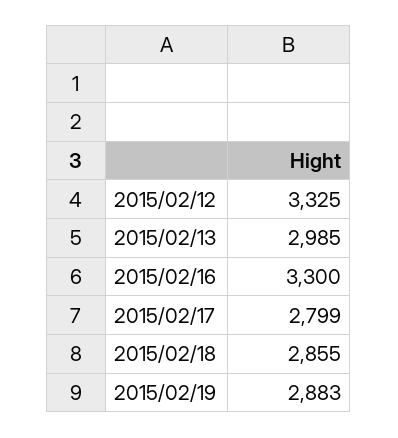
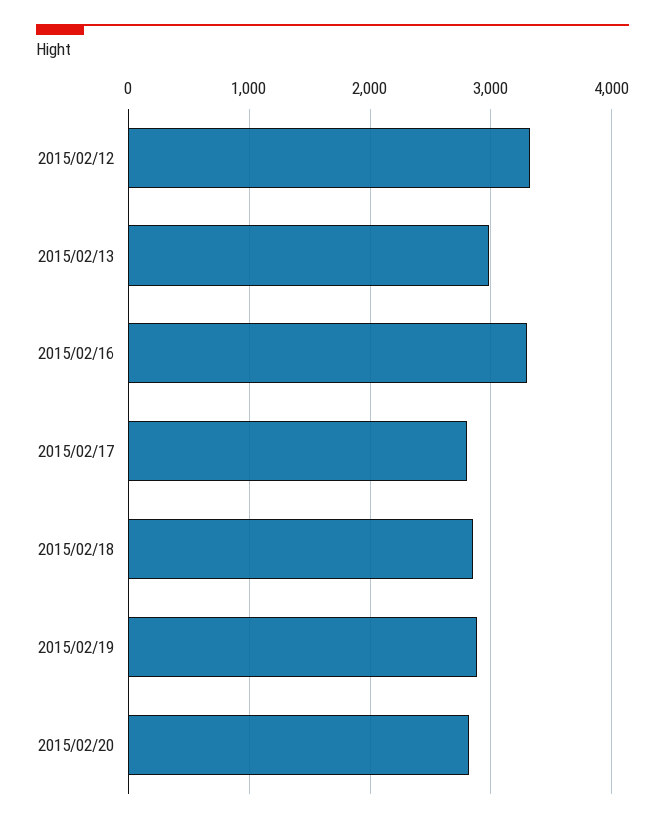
2015/02/20: none -> 2800

